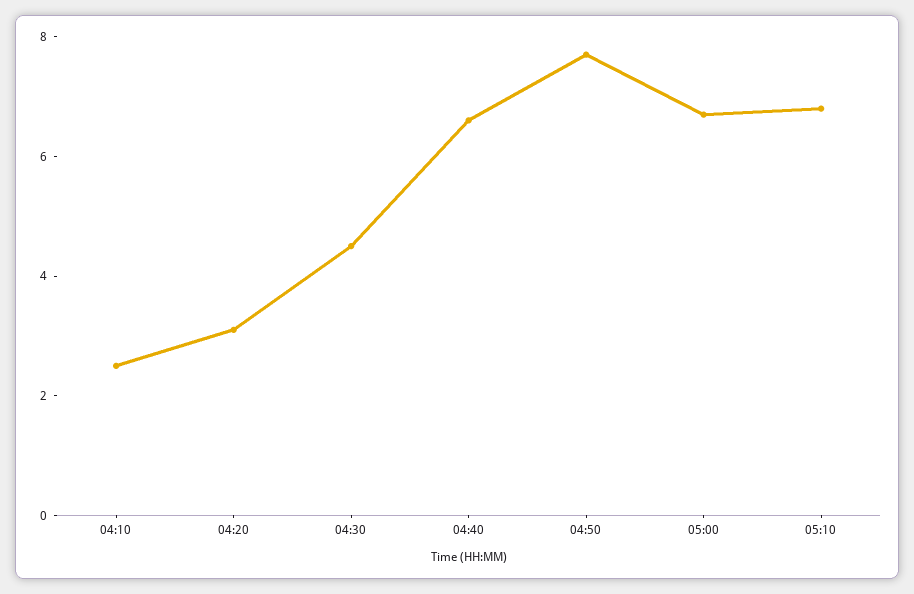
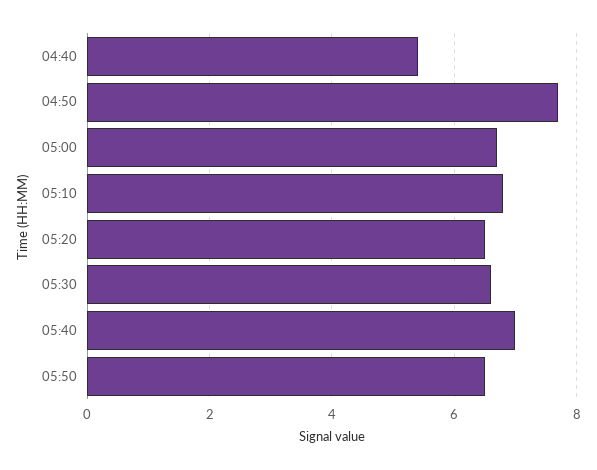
04:10: 2.5 -> none
04:20: 3 -> none
04:30: 4.5 -> none
04:40: 6.5 -> 5.5
05:20: none -> 6.5
05:30: none -> 6.5
05:40: none -> 7
05:50: none -> 6.5

